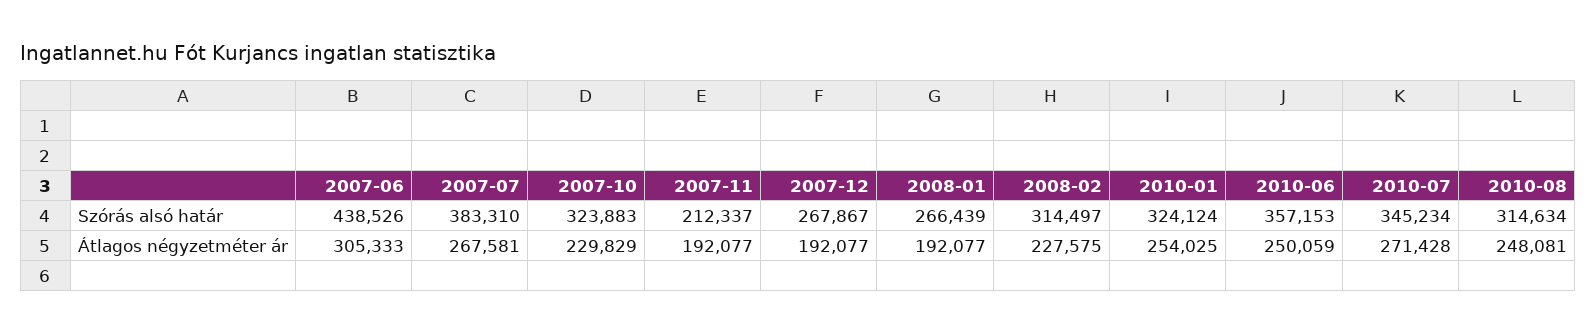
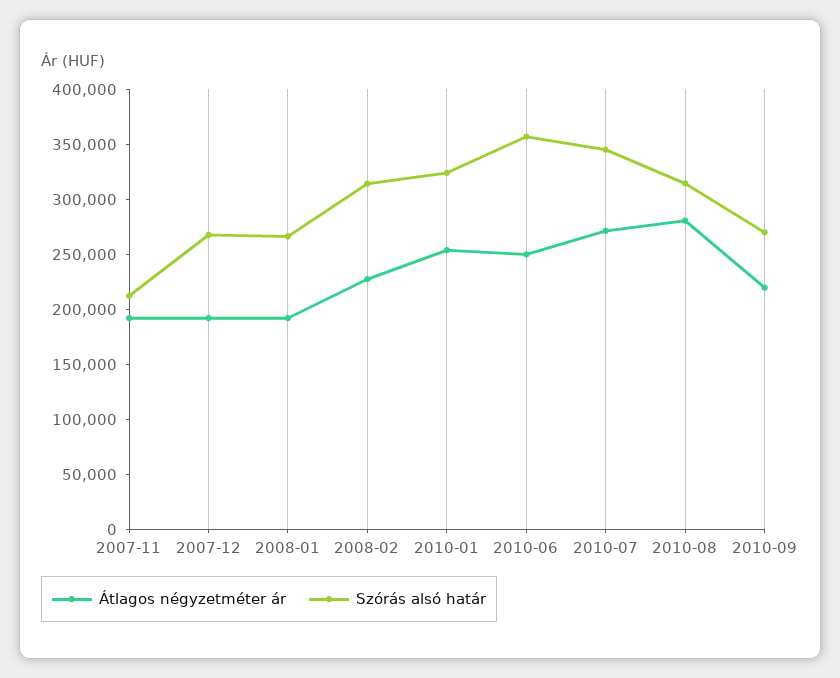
Szórás alsó határ, 2007-06: 438526 -> none
Szórás alsó határ, 2007-07: 383310 -> none
Szórás alsó határ, 2007-10: 323883 -> none
Átlagos négyzetméter ár, 2007-06: 305333 -> none
Átlagos négyzetméter ár, 2007-07: 267581 -> none
Átlagos négyzetméter ár, 2007-10: 229829 -> none
Átlagos négyzetméter ár, 2010-08: 248081 -> 280000
Átlagos négyzetméter ár, 2010-09: none -> 220000
Szórás alsó határ, 2010-09: none -> 270000

